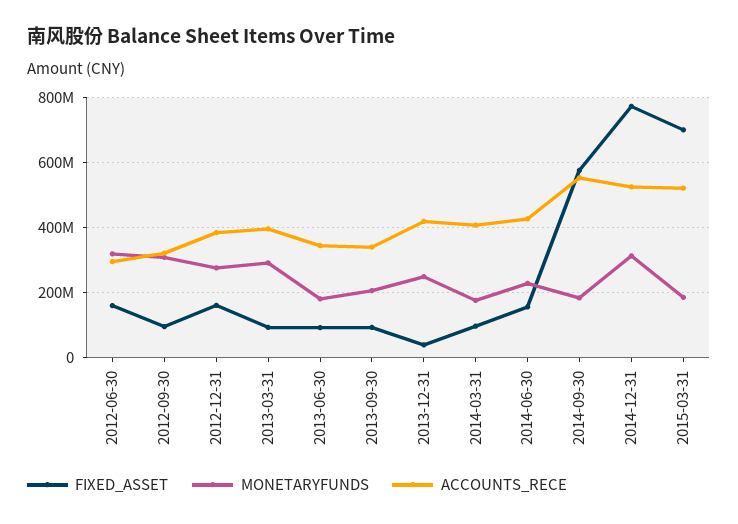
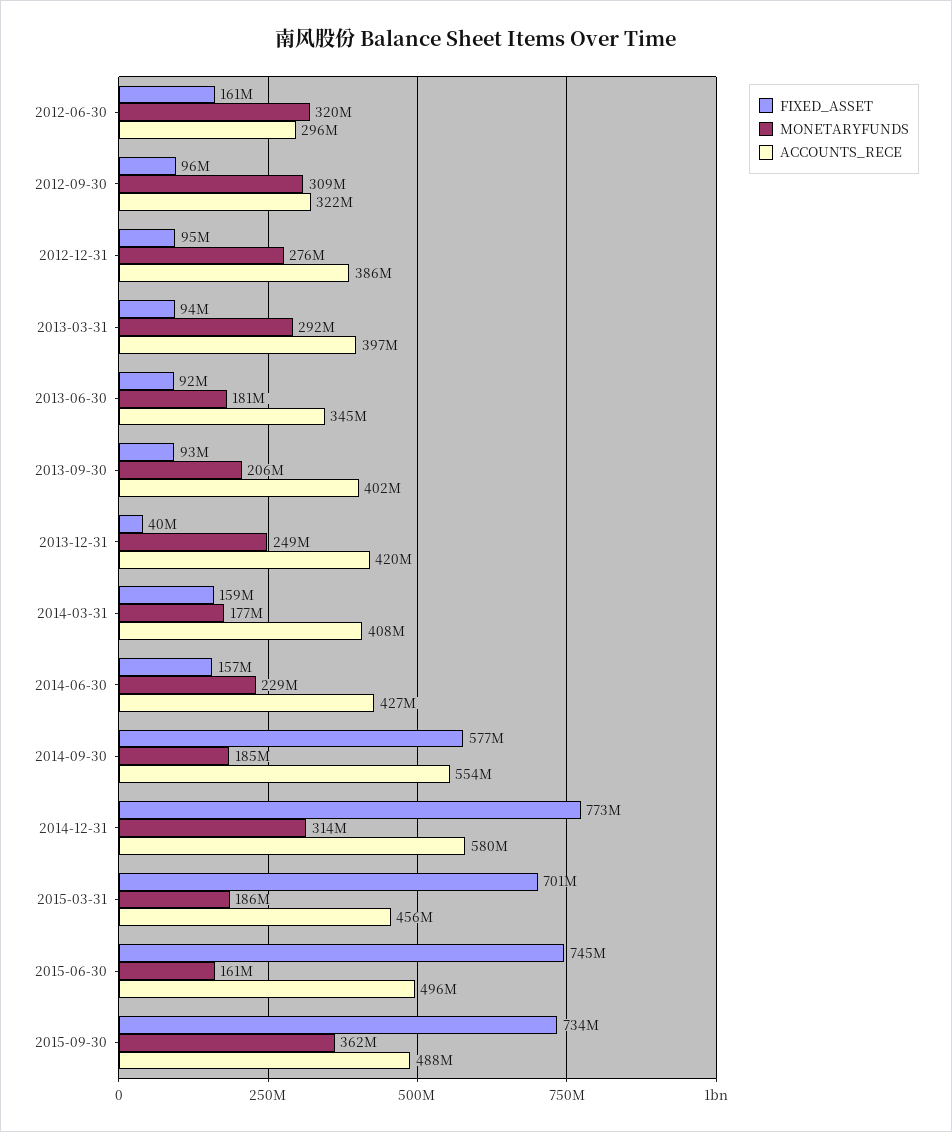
FIXED_ASSET, 2012-12-31: 160000000 -> 95000000
ACCOUNTS_RECE, 2013-09-30: 340000000 -> 402000000
FIXED_ASSET, 2014-03-31: 100000000 -> 159000000
ACCOUNTS_RECE, 2014-12-31: 520000000 -> 580000000
ACCOUNTS_RECE, 2015-03-31: 520000000 -> 456000000
FIXED_ASSET, 2015-06-30: none -> 745000000
MONETARYFUNDS, 2015-06-30: none -> 161000000
ACCOUNTS_RECE, 2015-06-30: none -> 496000000
FIXED_ASSET, 2015-09-30: none -> 734000000
MONETARYFUNDS, 2015-09-30: none -> 362000000
ACCOUNTS_RECE, 2015-09-30: none -> 488000000

